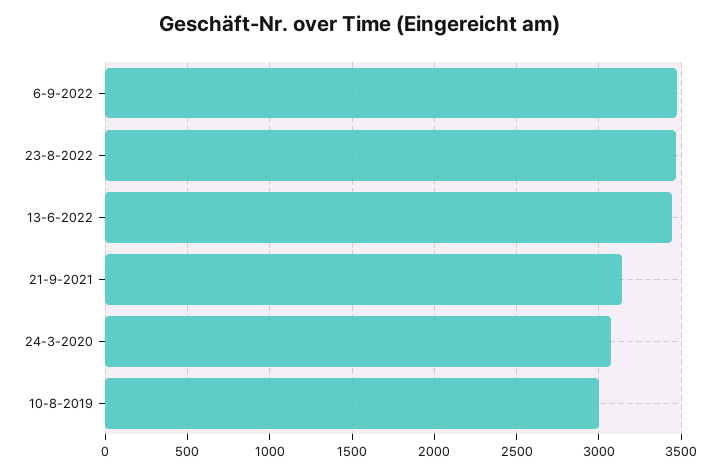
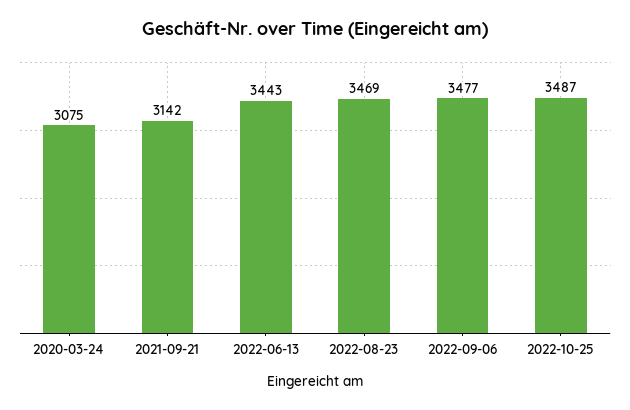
10-8-2019: 3000 -> none
2022-10-25: none -> 3487

